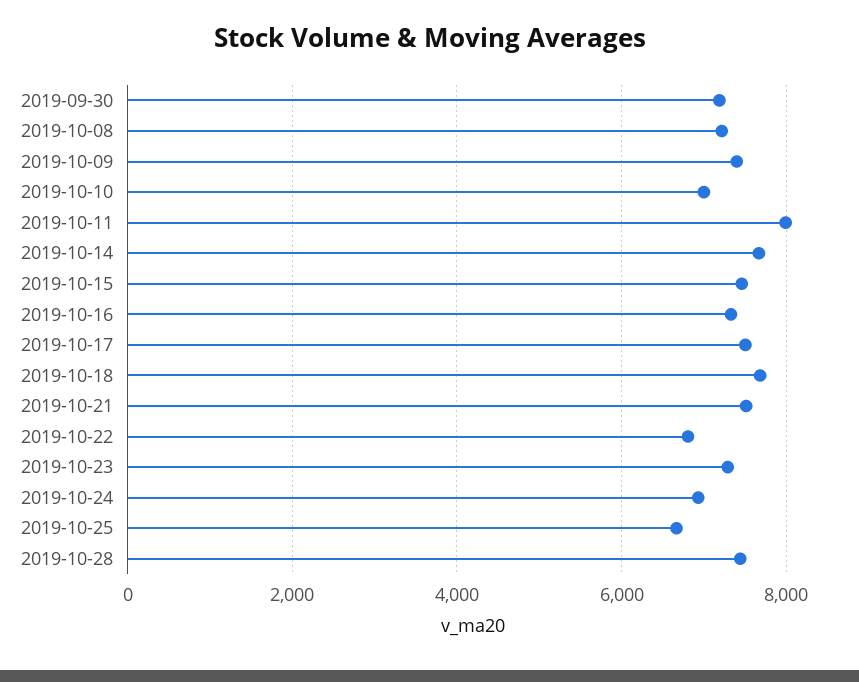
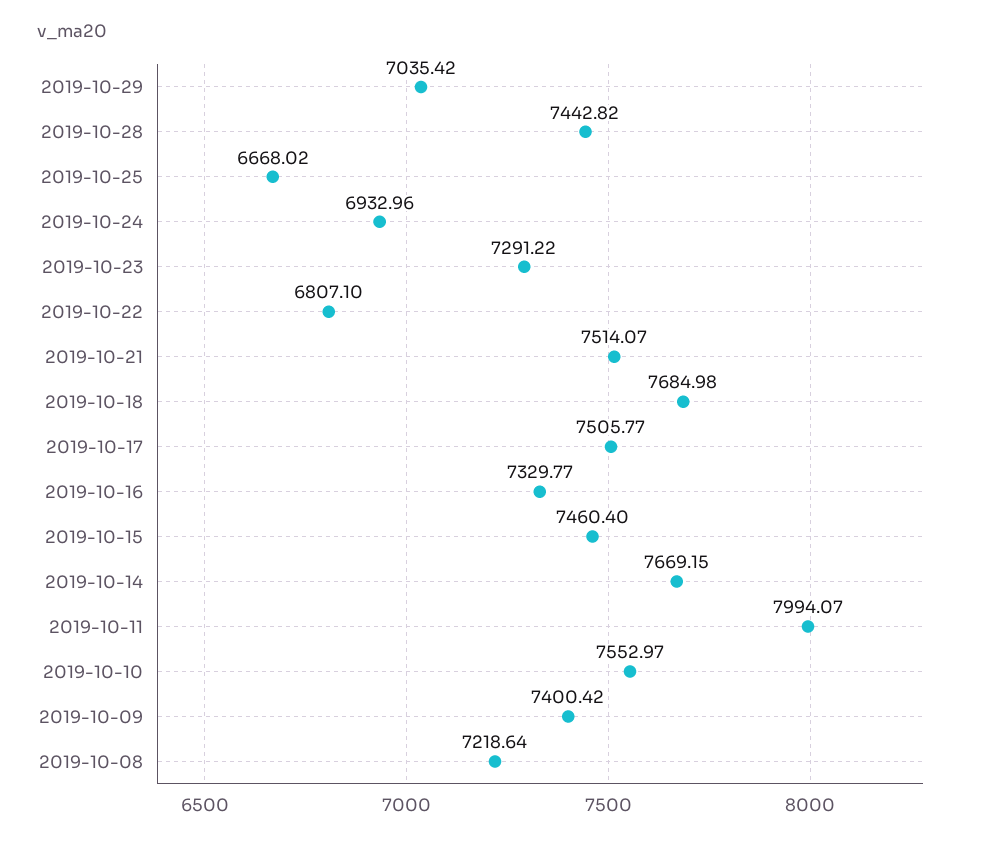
2019-09-30: 7200 -> none
2019-10-10: 7000 -> 7552.97
2019-10-29: none -> 7035.42

